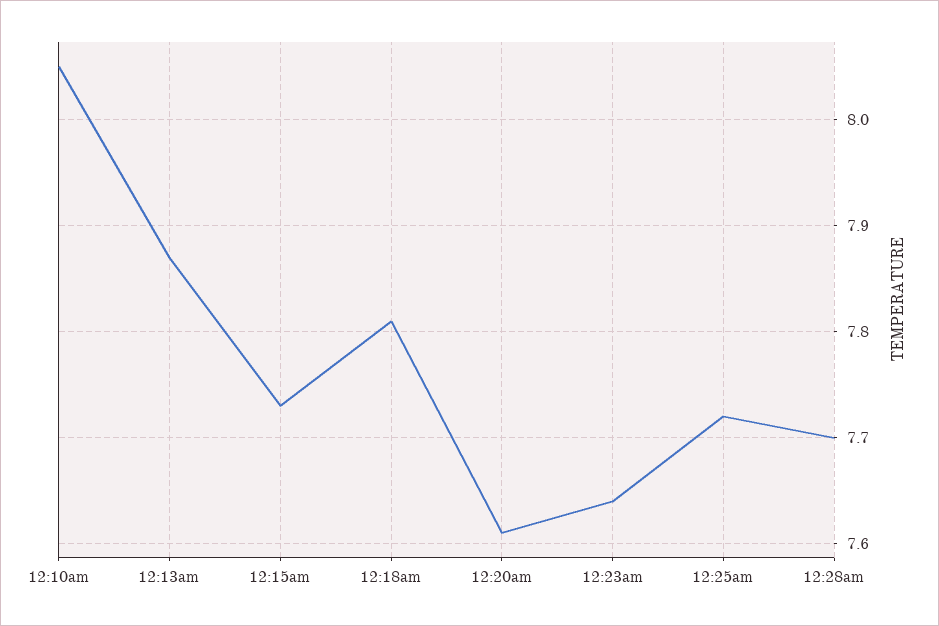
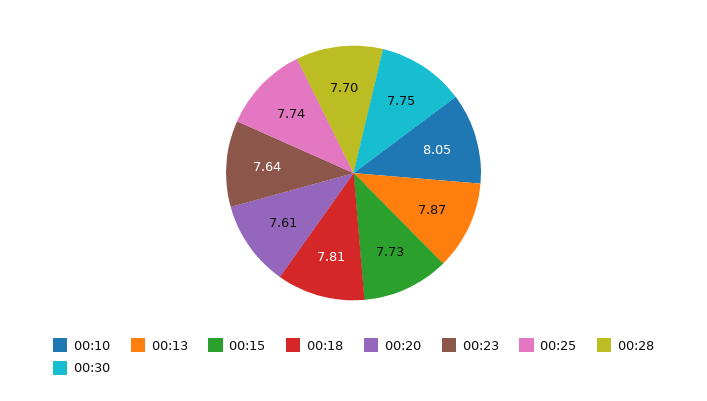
12:25am: 7.72 -> 7.74
00:30: none -> 7.75

